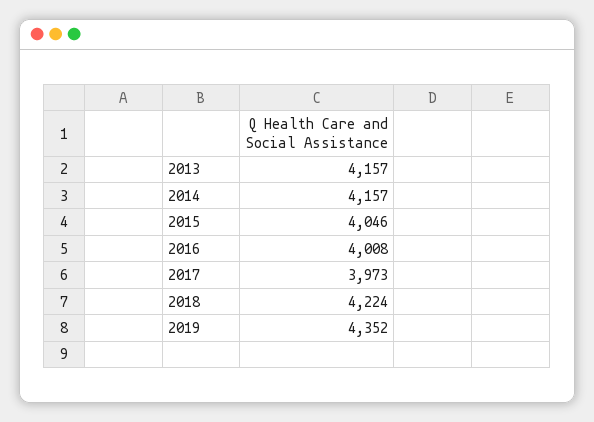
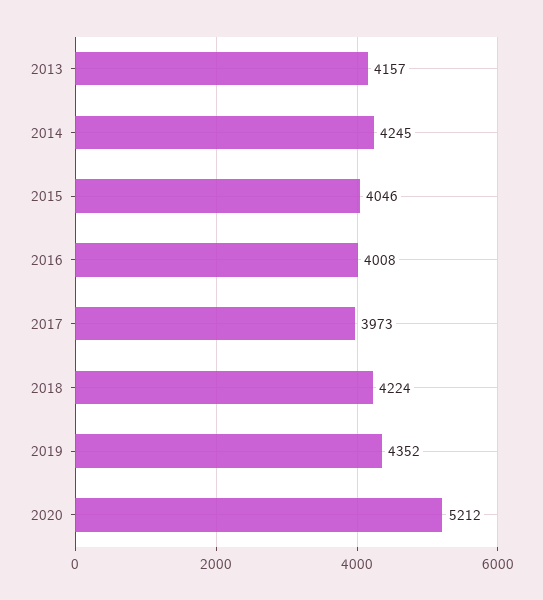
2014: 4157 -> 4245
2020: none -> 5212

